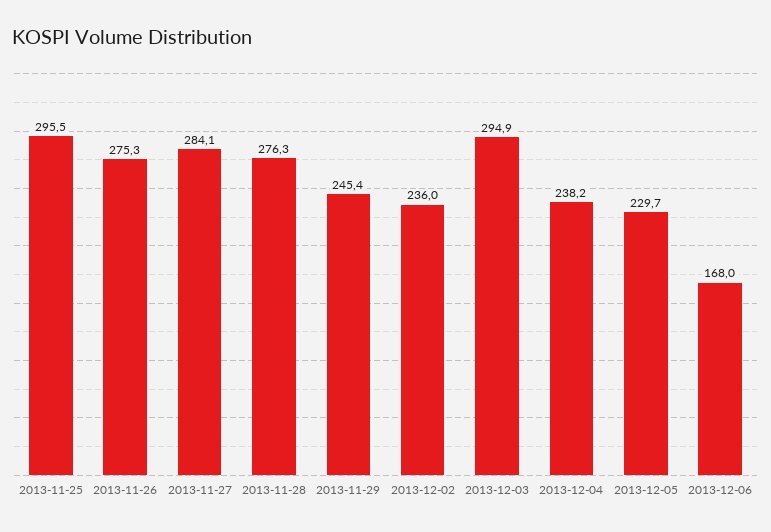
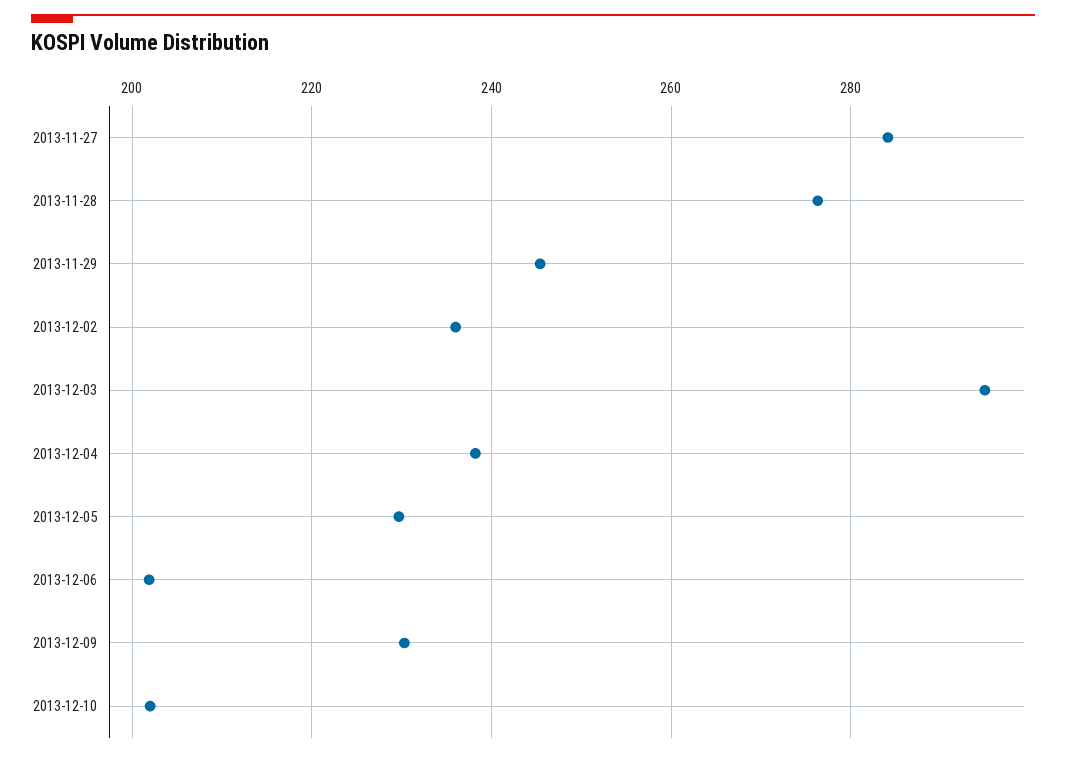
2013-11-25: 295.5 -> none
2013-11-26: 275.3 -> none
2013-12-06: 168 -> 202
2013-12-09: none -> 230
2013-12-10: none -> 202

